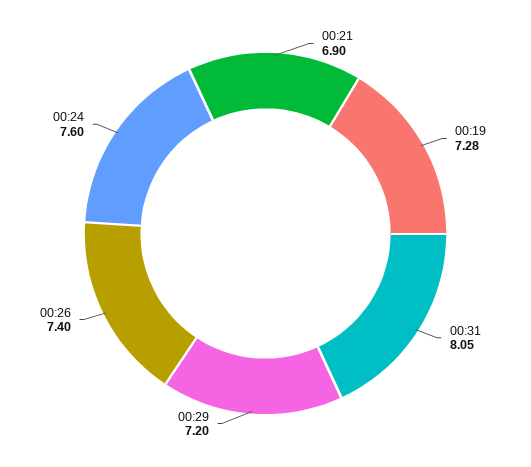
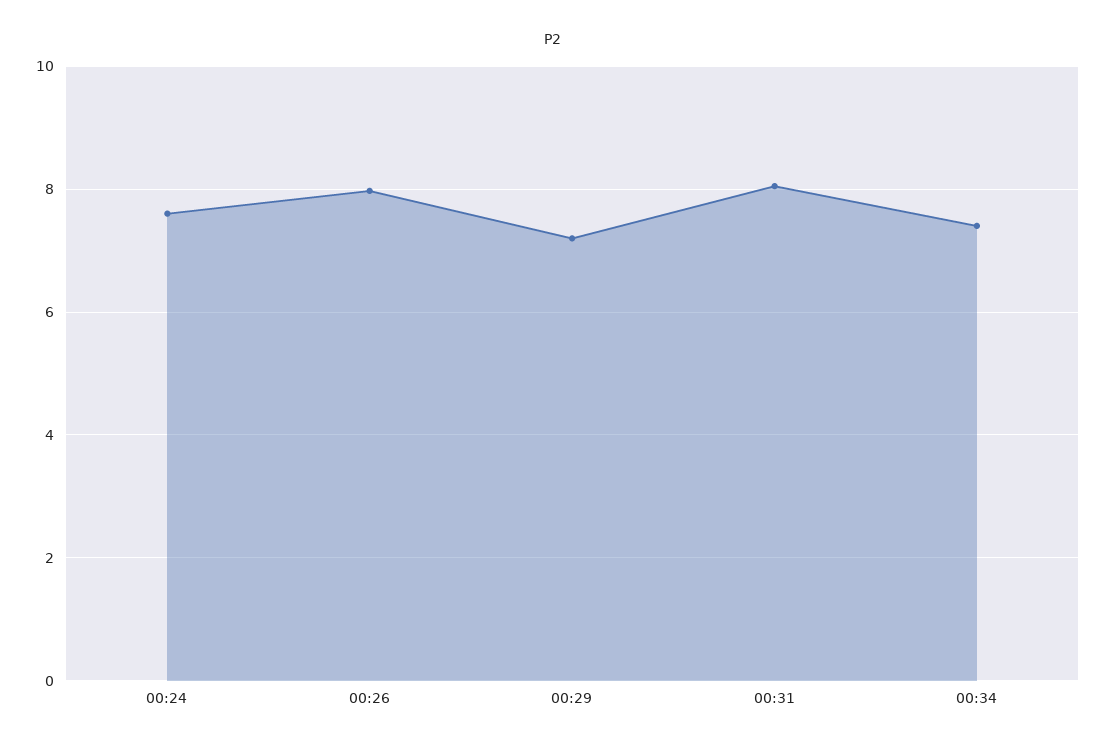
00:21: 6.9 -> none
00:19: 7.28 -> none
00:26: 7.4 -> 8
00:34: none -> 7.4

